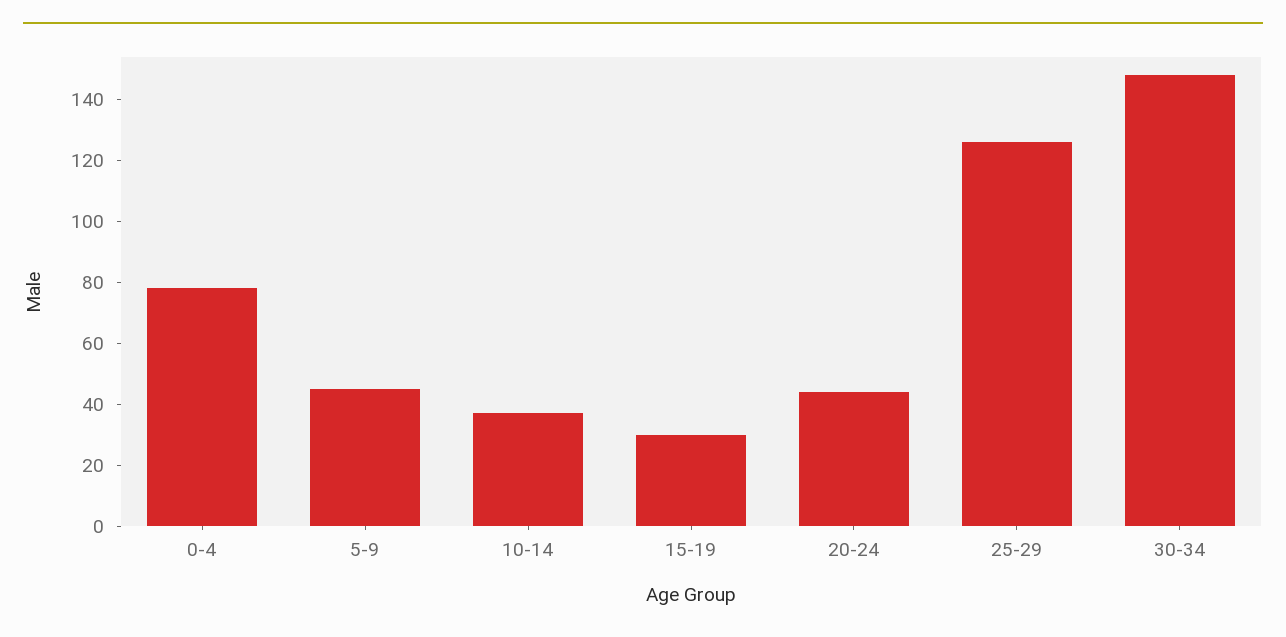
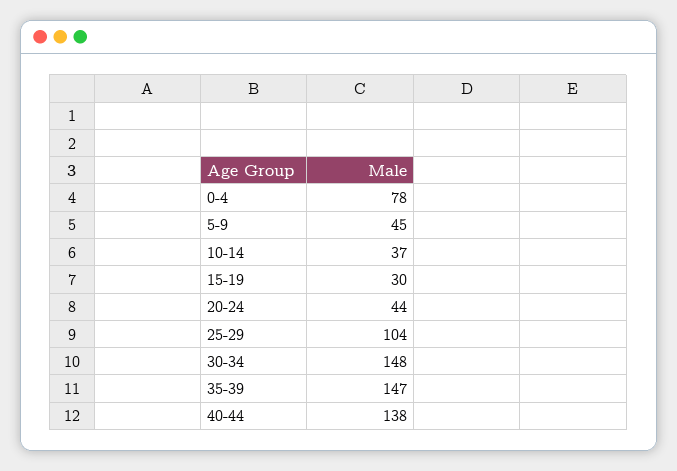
25-29: 125 -> 104
35-39: none -> 147
40-44: none -> 138

